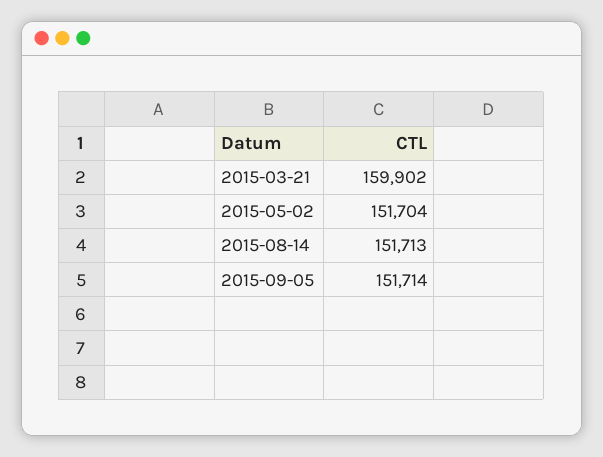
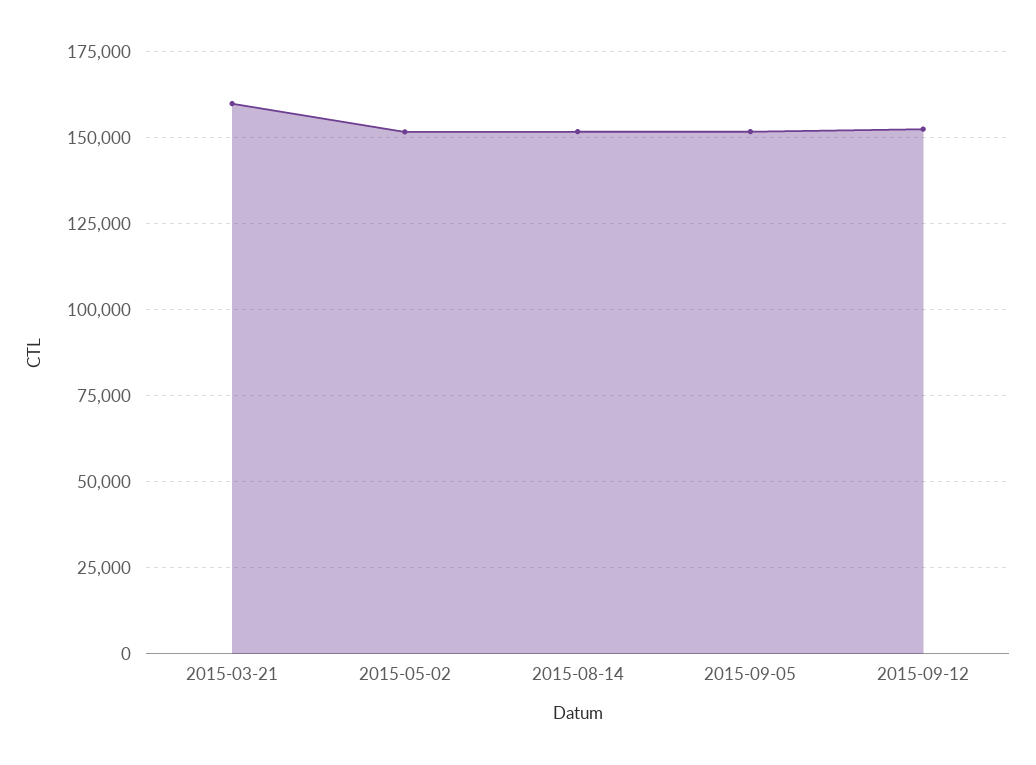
2015-09-12: none -> 152500

